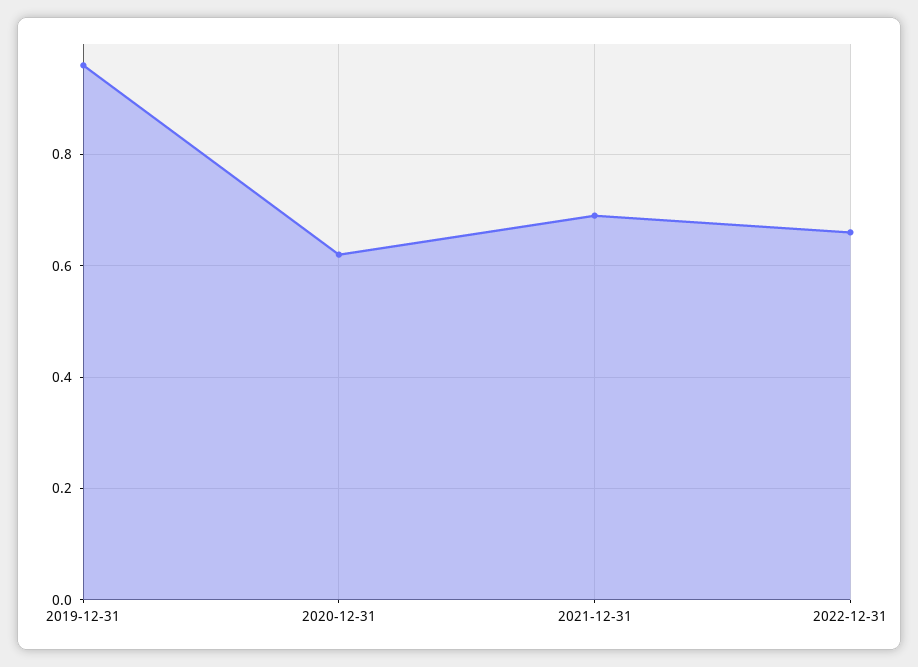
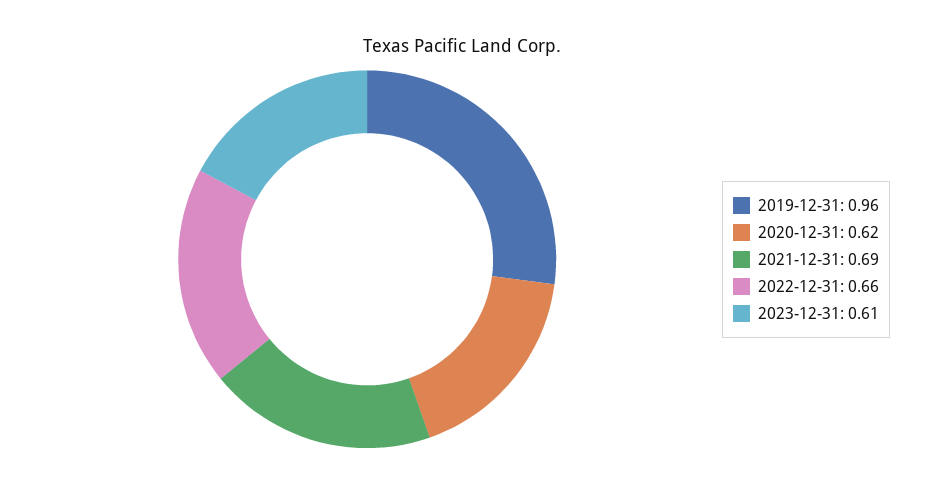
2023-12-31: none -> 0.61

